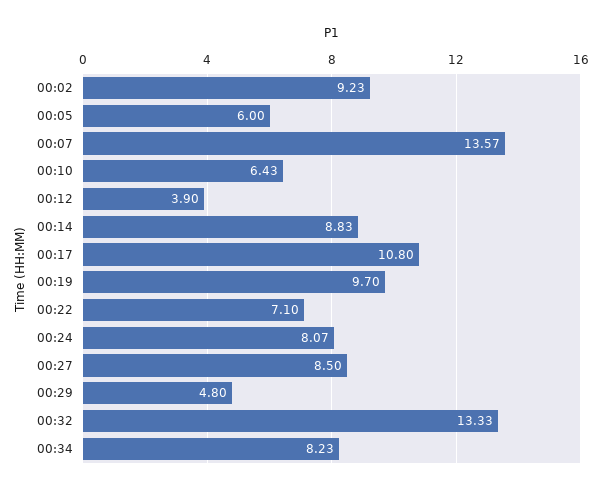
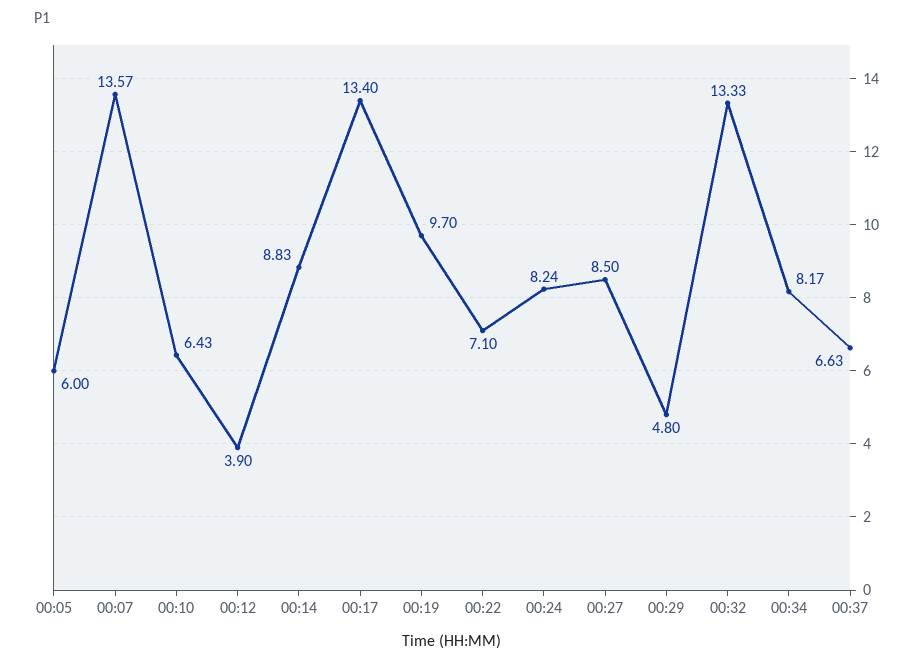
00:02: 9.23 -> none
00:17: 10.8 -> 13.4
00:24: 8.07 -> 8.24
00:34: 8.23 -> 8.17
00:37: none -> 6.63

